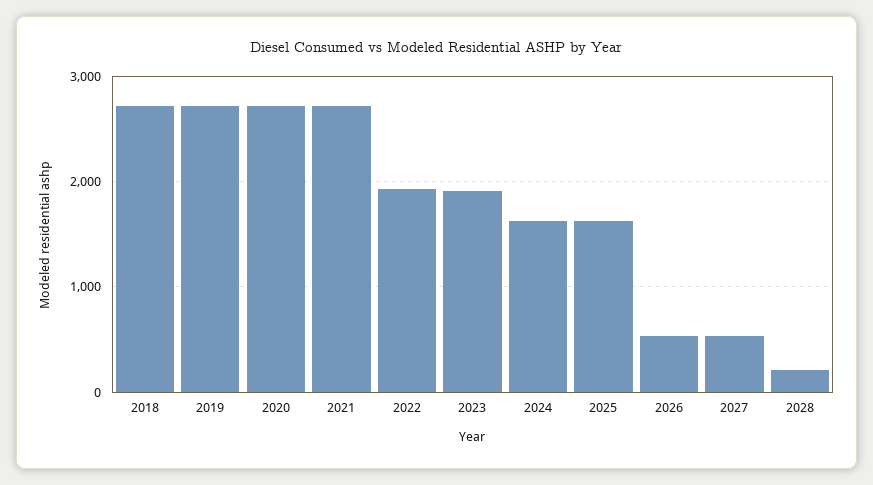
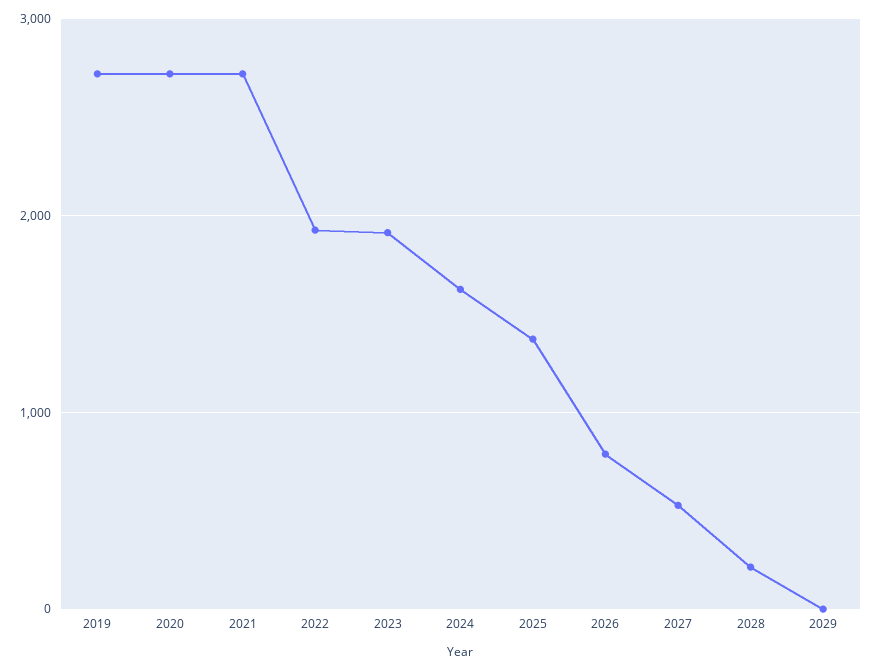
2018: 2700 -> none
2025: 1600 -> 1400
2026: 500 -> 800
2029: none -> 0

